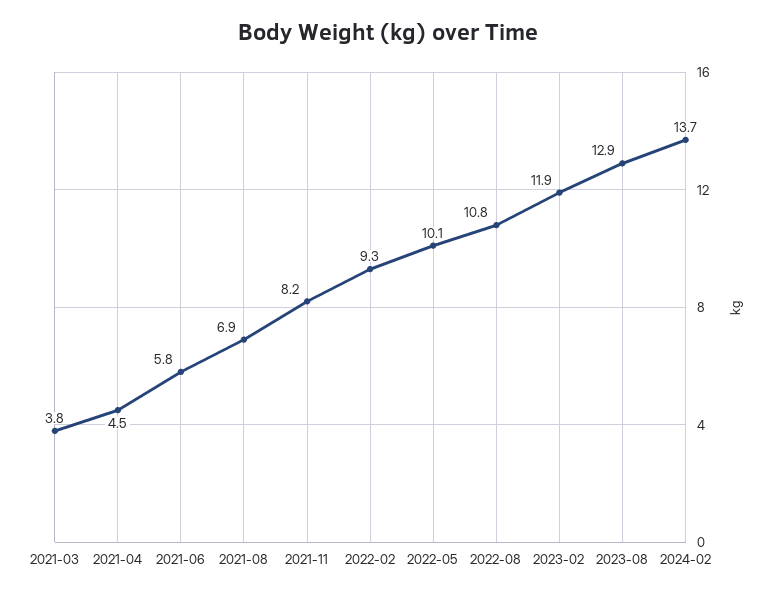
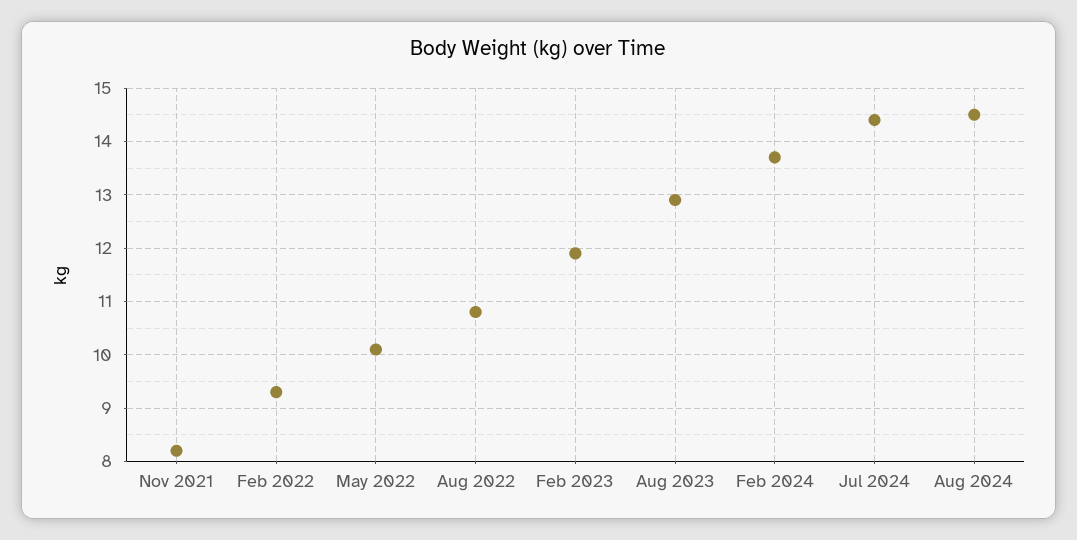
2021-03: 3.8 -> none
2021-04: 4.5 -> none
2021-06: 5.8 -> none
2021-08: 6.9 -> none
Jul 2024: none -> 14.5
Aug 2024: none -> 14.5

